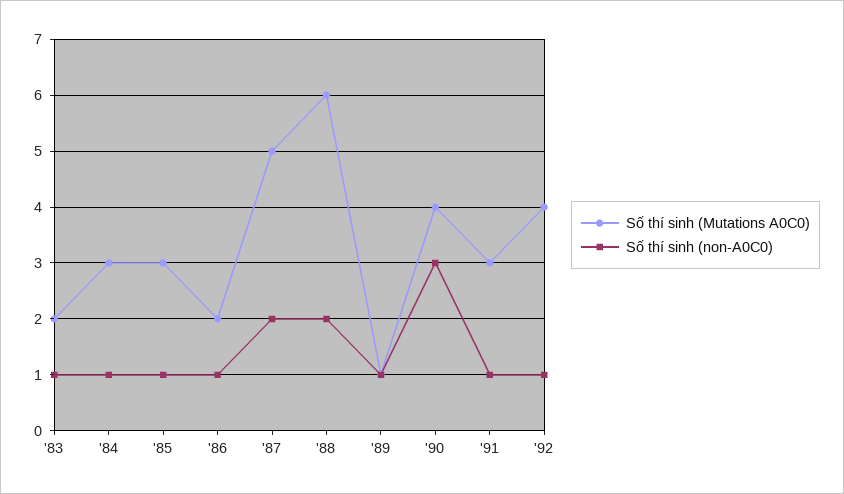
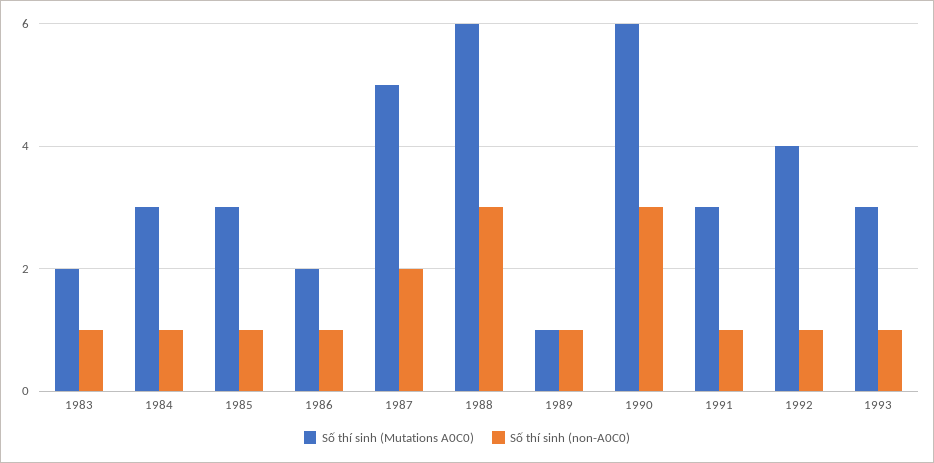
Số thí sinh (non-A0C0), '88: 2 -> 3
Số thí sinh (Mutations A0C0), '90: 4 -> 6
Số thí sinh (Mutations A0C0), 1993: none -> 3
Số thí sinh (non-A0C0), 1993: none -> 1

